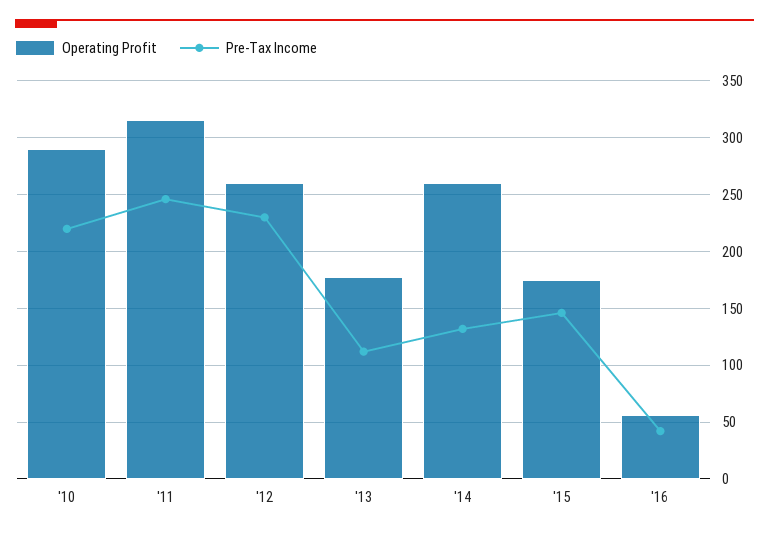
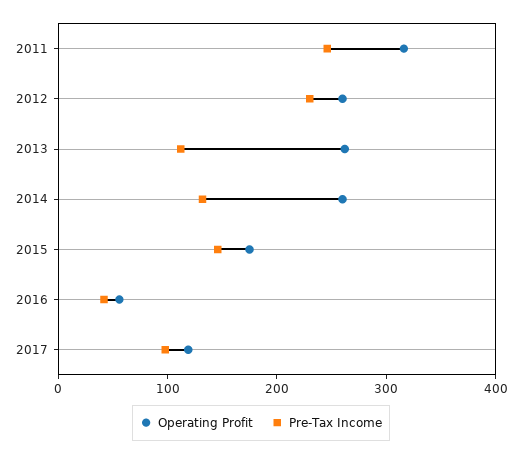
Operating Profit, '10: 290 -> none
Pre-Tax Income, '10: 220 -> none
Operating Profit, '13: 180 -> 260
Operating Profit, 2017: none -> 120
Pre-Tax Income, 2017: none -> 100

